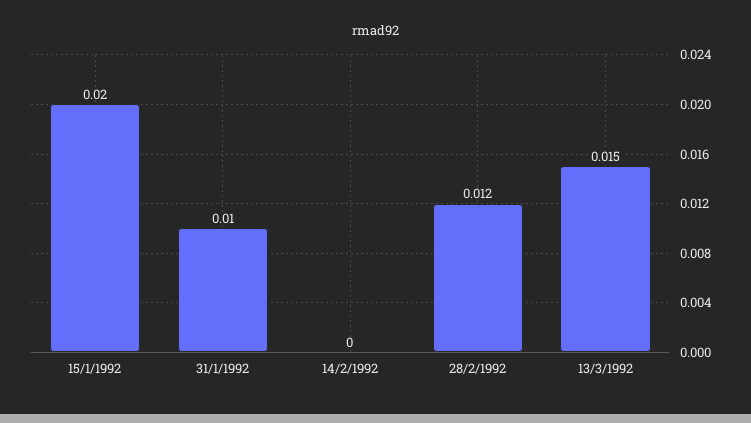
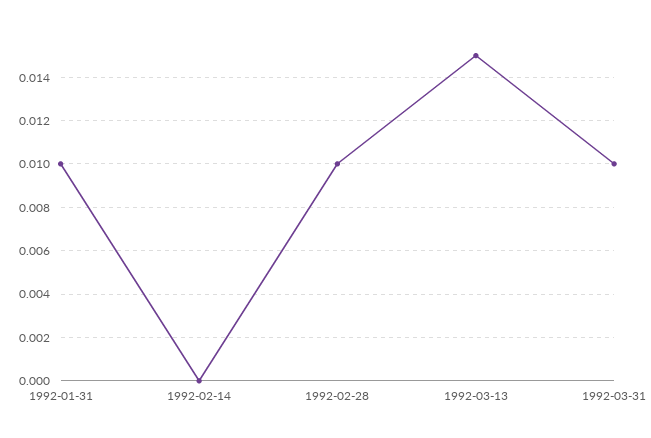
15/1/1992: 0.02 -> none
28/2/1992: 0.012 -> 0.01
1992-03-31: none -> 0.01

